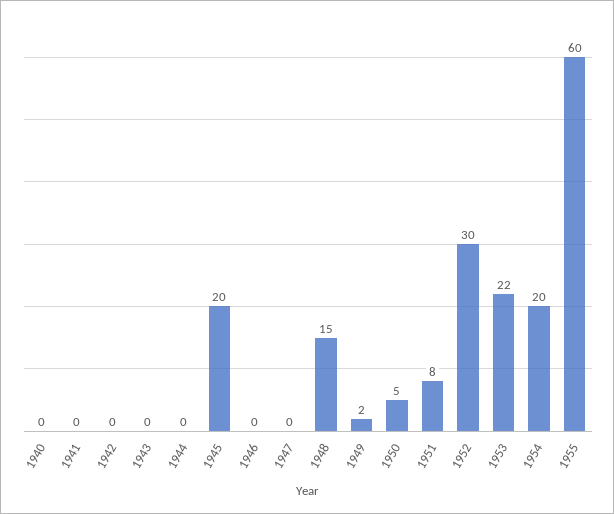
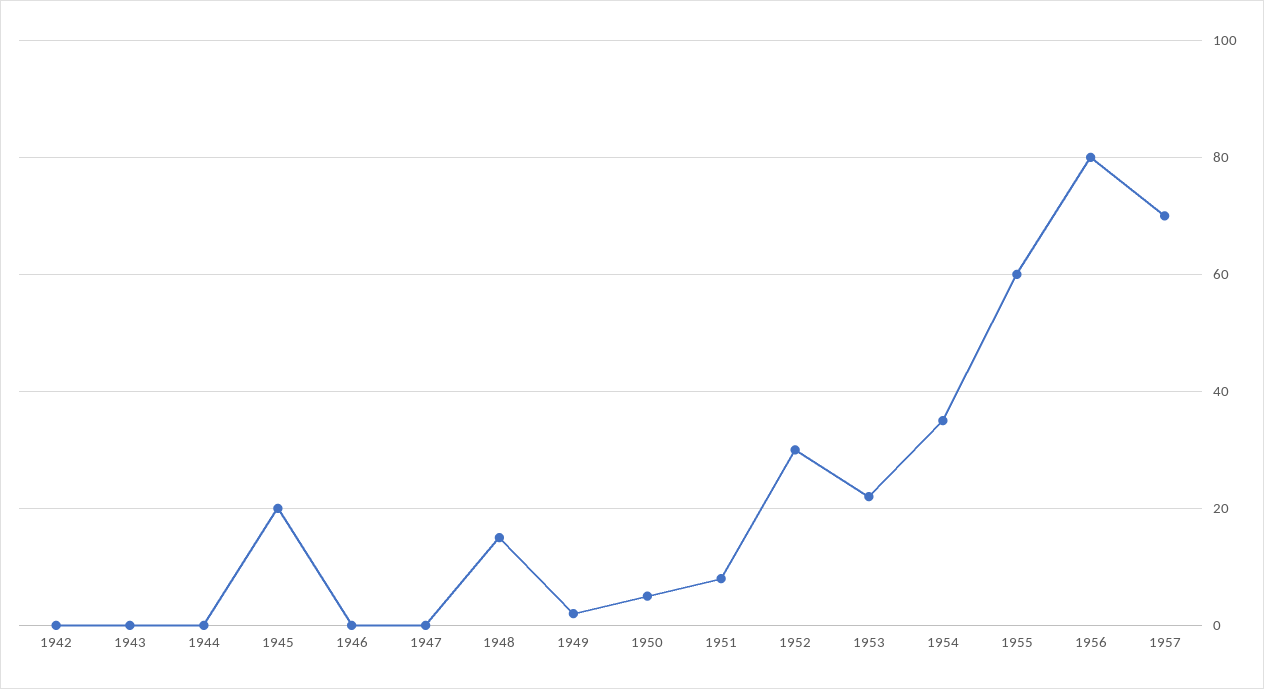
1940: 0 -> none
1941: 0 -> none
1954: 20 -> 35
1956: none -> 80
1957: none -> 70

